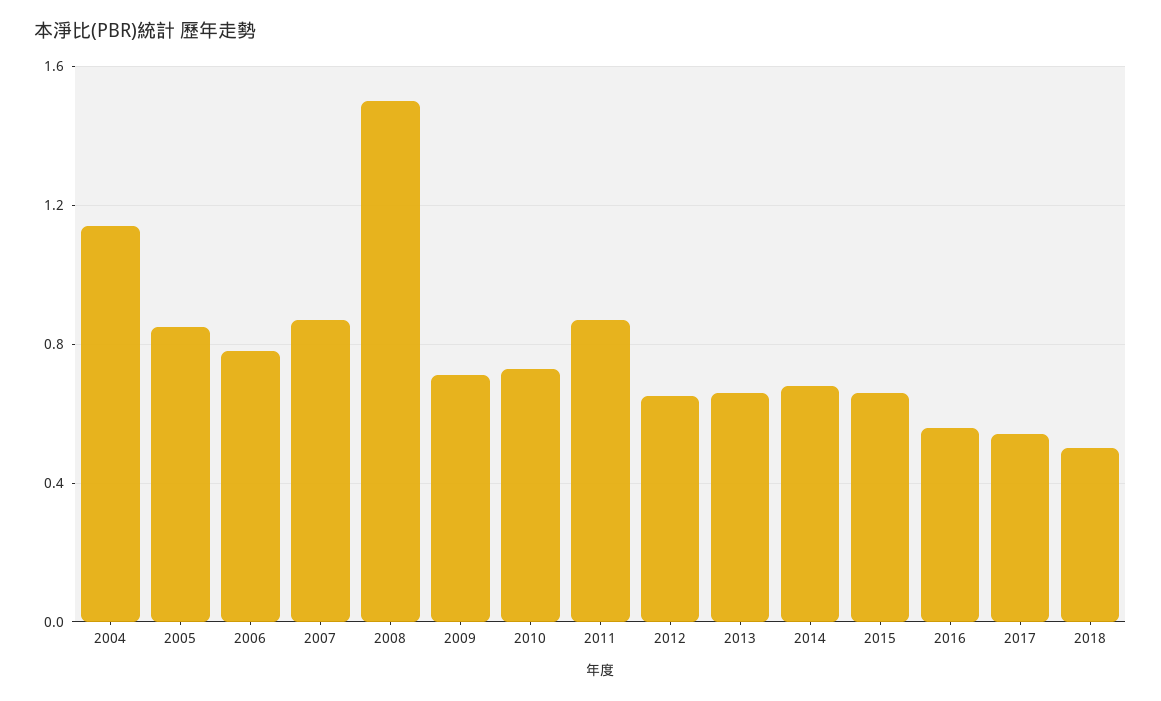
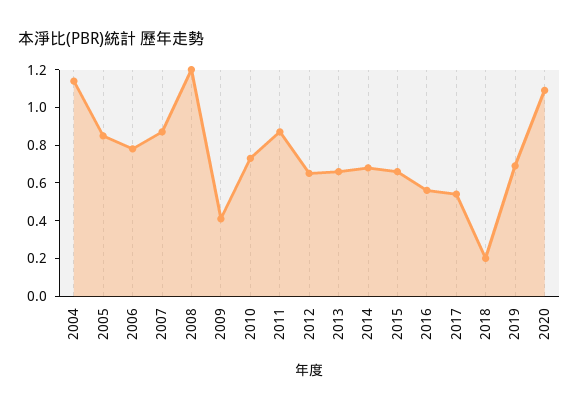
2008: 1.5 -> 1.2
2009: 0.7 -> 0.4
2018: 0.5 -> 0.2
2019: none -> 0.7
2020: none -> 1.1

